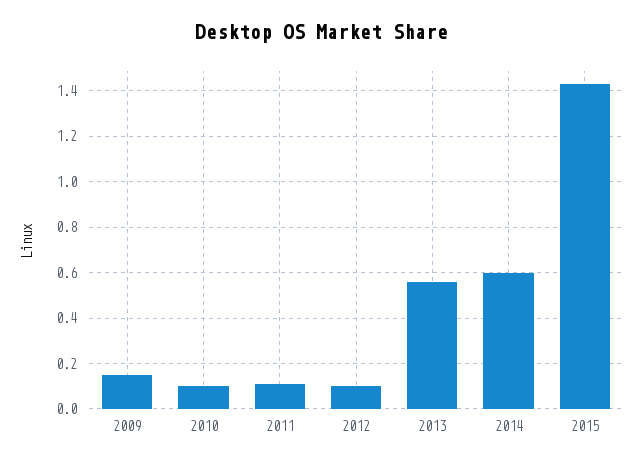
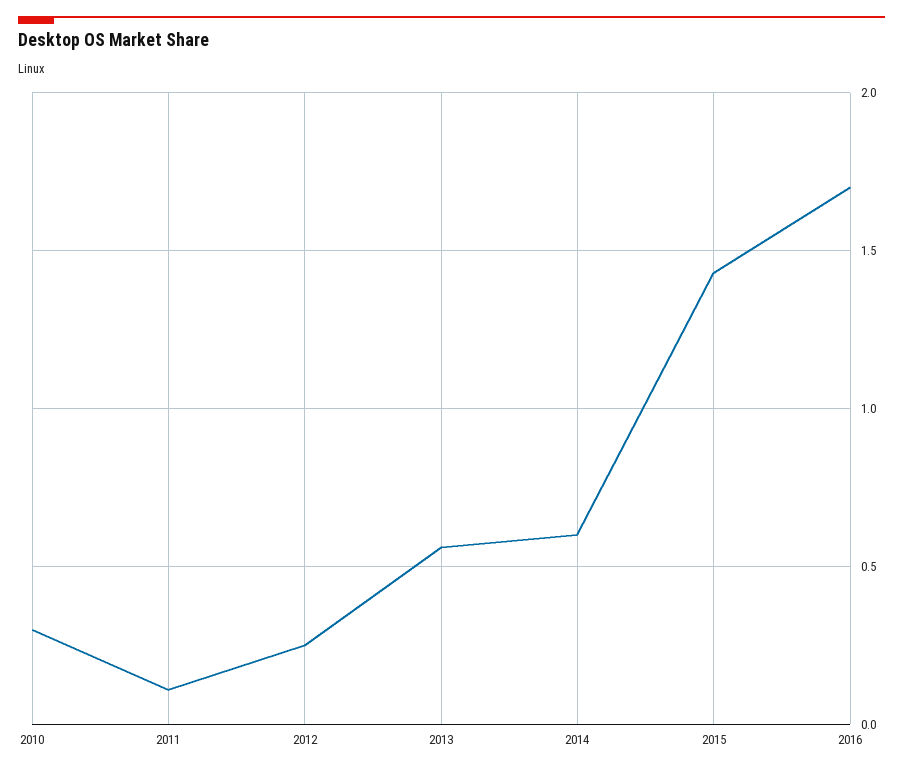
2009: 0.15 -> none
2010: 0.1 -> 0.3
2012: 0.1 -> 0.25
2016: none -> 1.7

